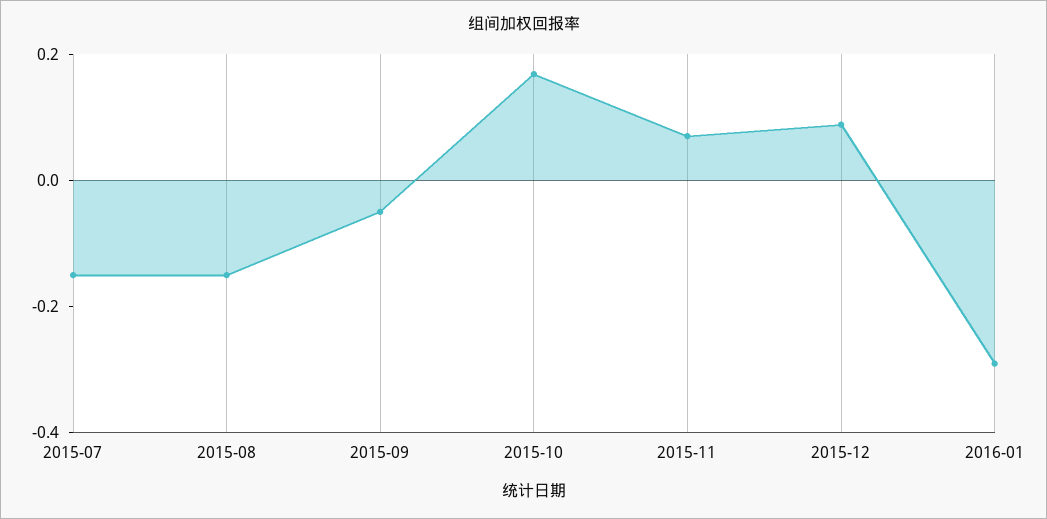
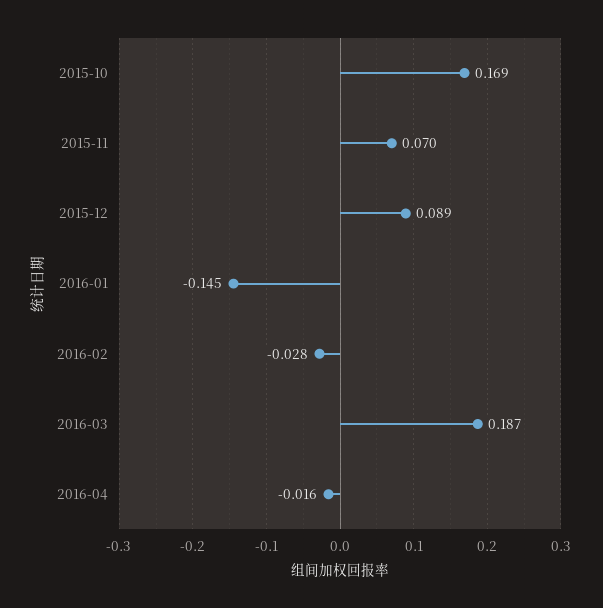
2015-07: -0.15 -> none
2015-08: -0.15 -> none
2015-09: -0.05 -> none
2016-01: -0.3 -> -0.145
2016-02: none -> -0.028
2016-03: none -> 0.187
2016-04: none -> -0.016

